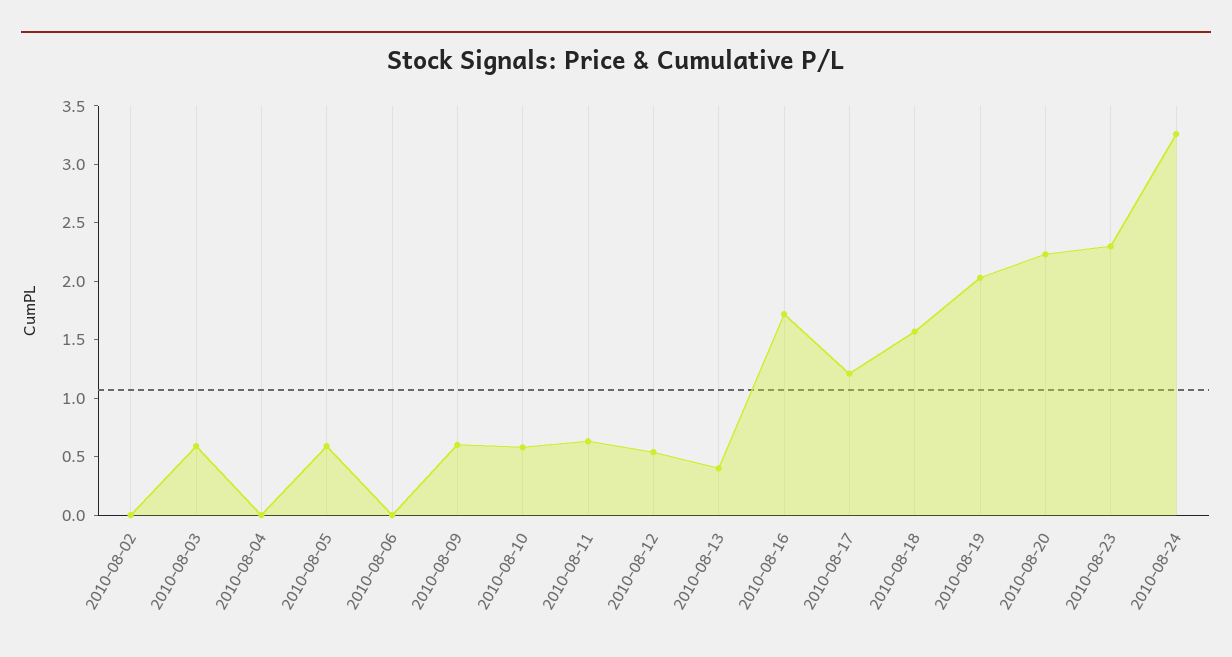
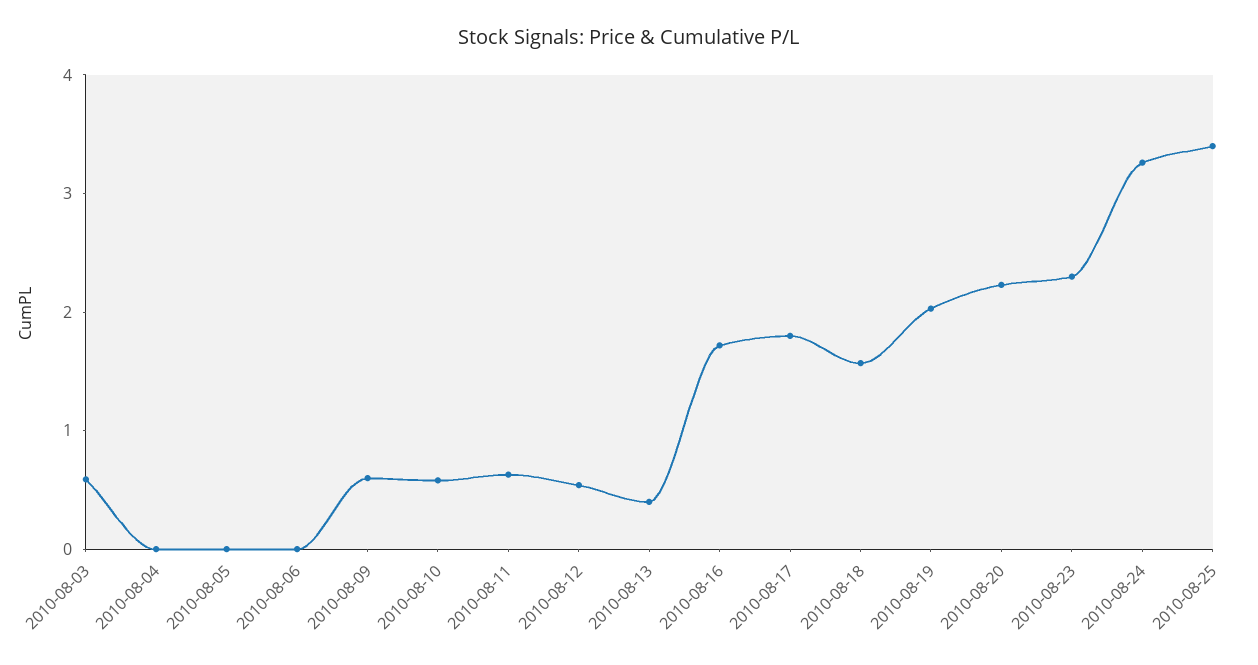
2010-08-02: 0 -> none
2010-08-05: 0.6 -> 0
2010-08-17: 1.2 -> 1.8
2010-08-25: none -> 3.4

